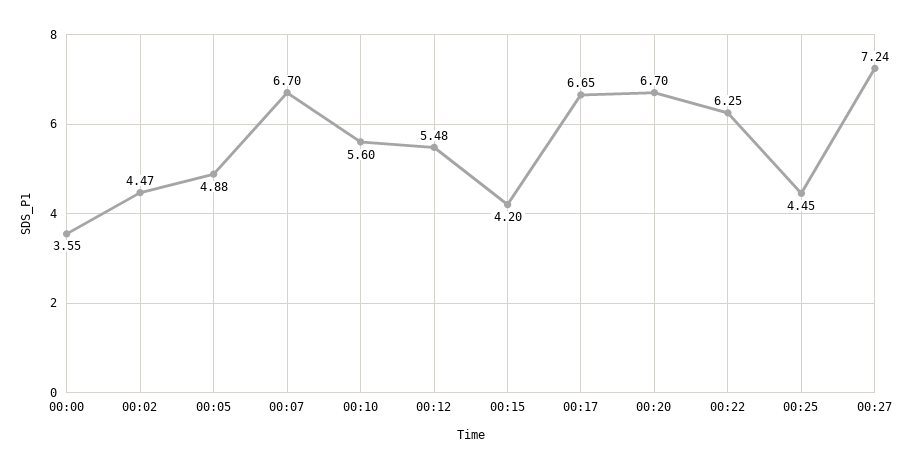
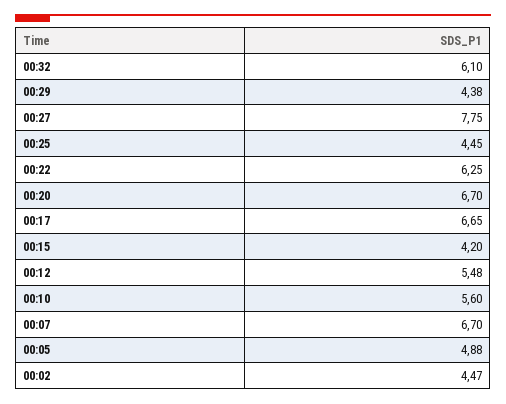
00:00: 3.55 -> none
00:27: 7.24 -> 7.75
00:32: none -> 6.1
00:29: none -> 4.38

